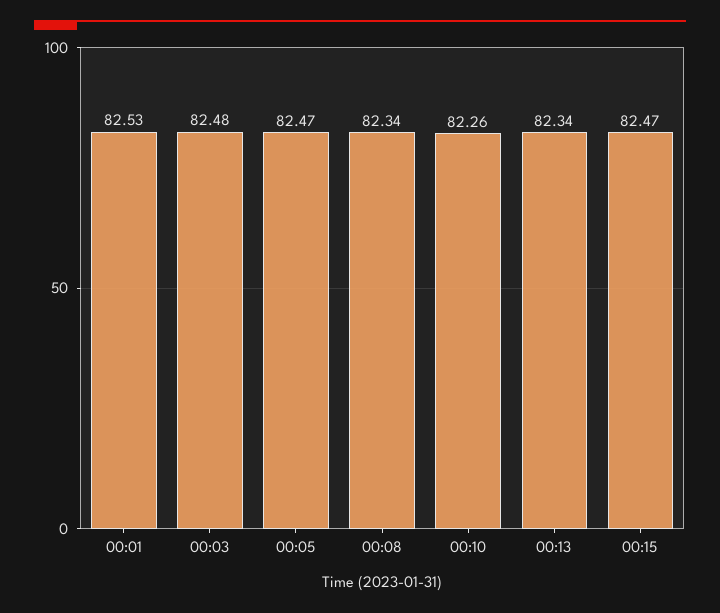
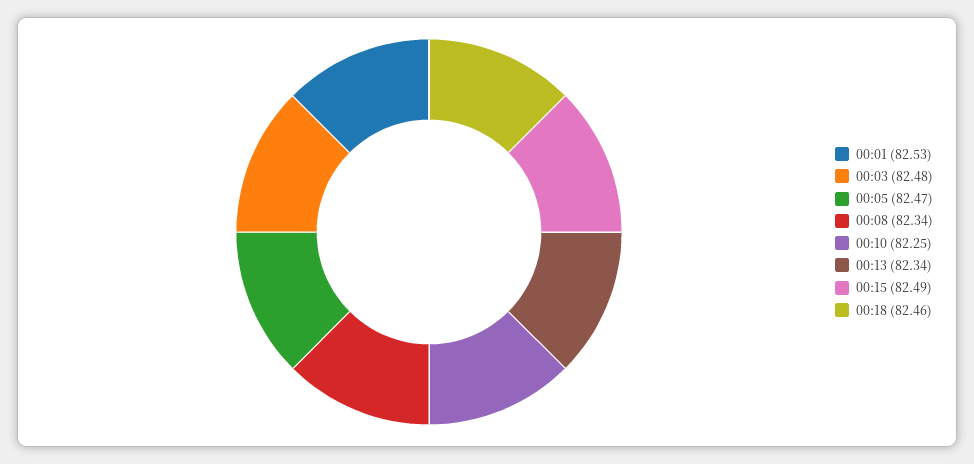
00:10: 82.26 -> 82.25
00:15: 82.47 -> 82.49
00:18: none -> 82.46

